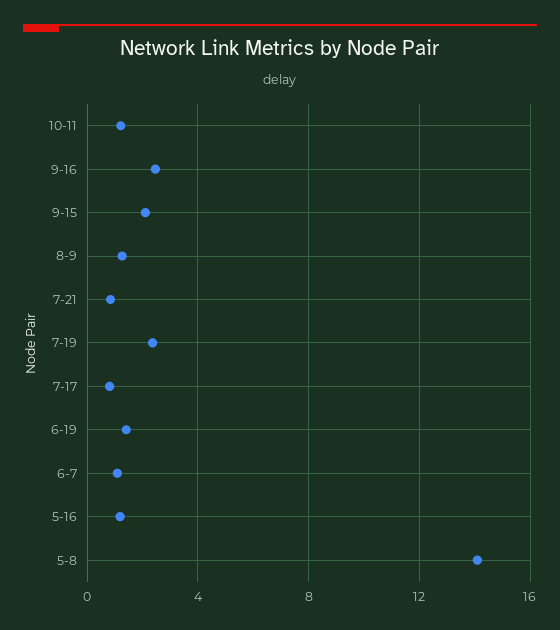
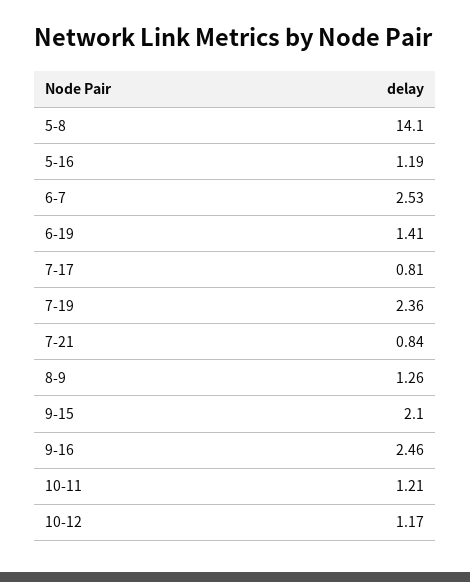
6-7: 1 -> 2.53
10-12: none -> 1.17

